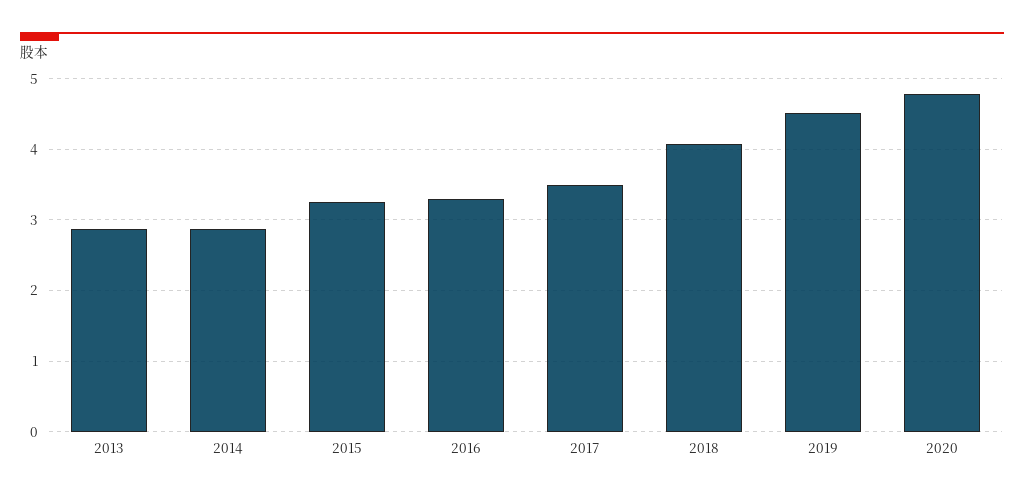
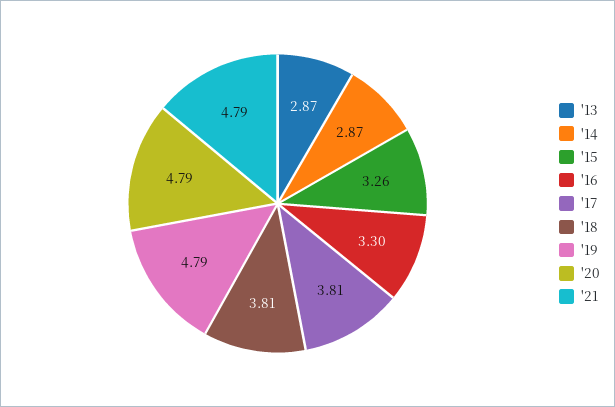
2017: 3.5 -> 3.81
2018: 4.1 -> 3.81
2019: 4.5 -> 4.79
'21: none -> 4.79

